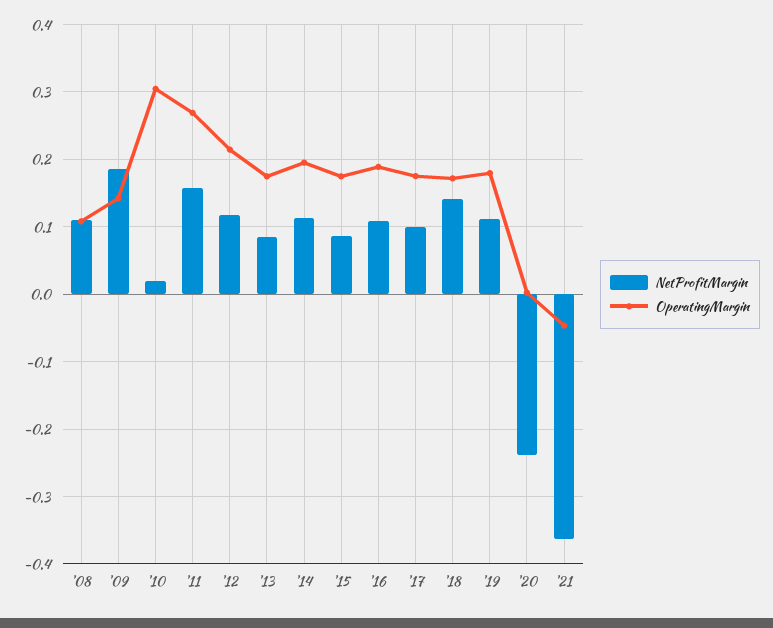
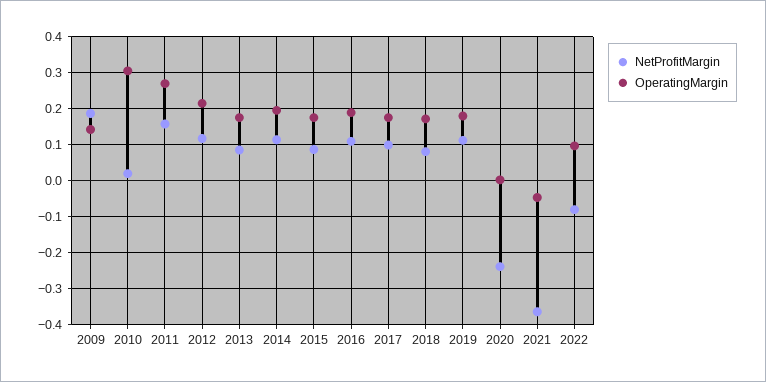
NetProfitMargin, '08: 0.11 -> none
OperatingMargin, '08: 0.11 -> none
NetProfitMargin, '18: 0.14 -> 0.08
NetProfitMargin, 2022: none -> -0.08
OperatingMargin, 2022: none -> 0.1

